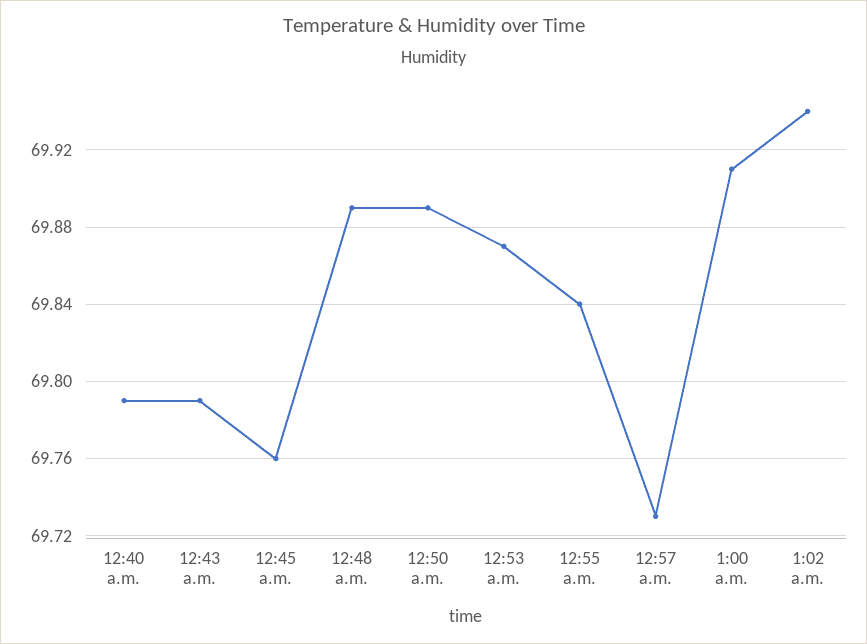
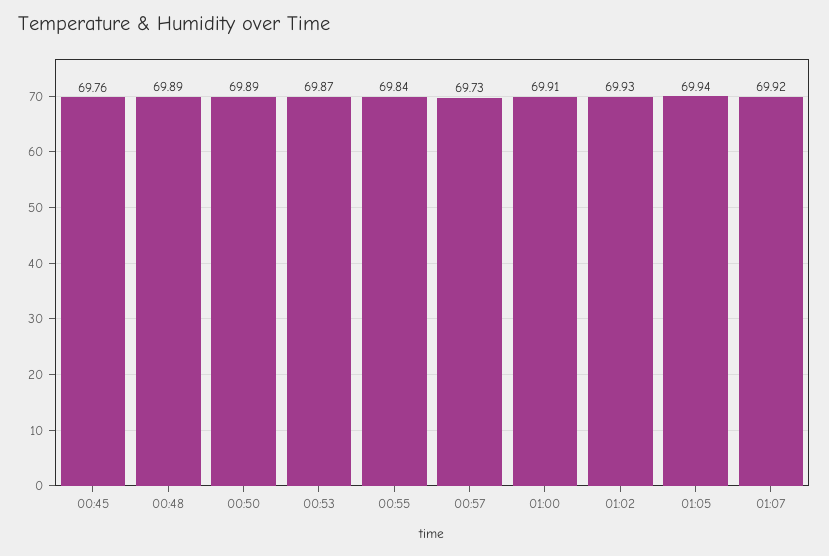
12:40 a.m.: 69.79 -> none
12:43 a.m.: 69.79 -> none
1:02 a.m.: 69.94 -> 69.93
01:05: none -> 69.94
01:07: none -> 69.92

